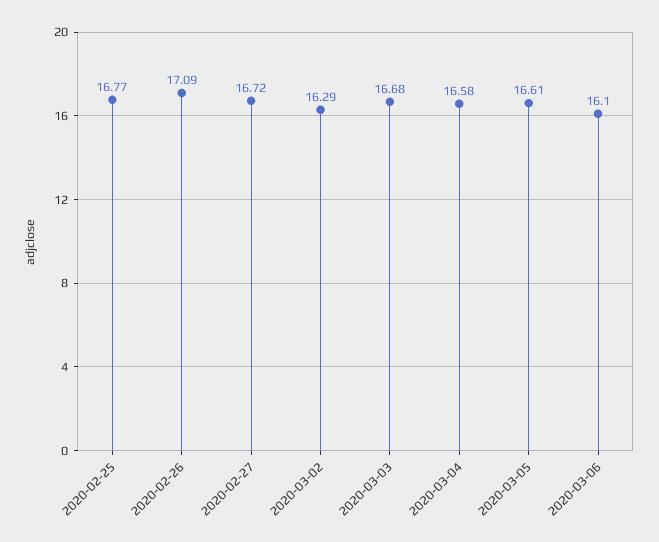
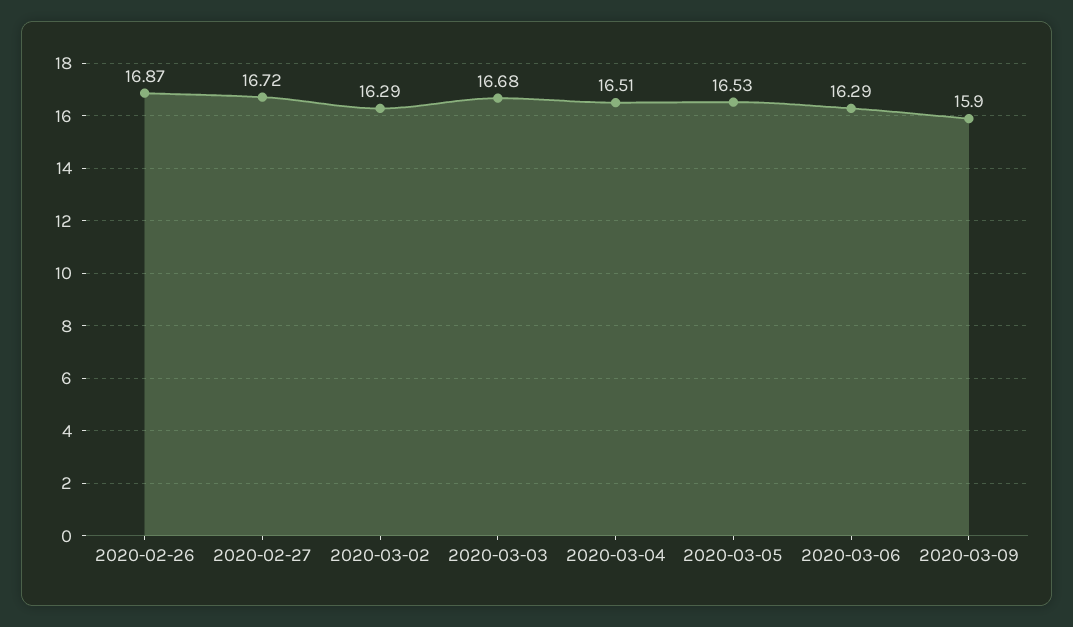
2020-02-25: 16.77 -> none
2020-02-26: 17.09 -> 16.87
2020-03-04: 16.58 -> 16.51
2020-03-05: 16.61 -> 16.53
2020-03-06: 16.1 -> 16.29
2020-03-09: none -> 15.9

